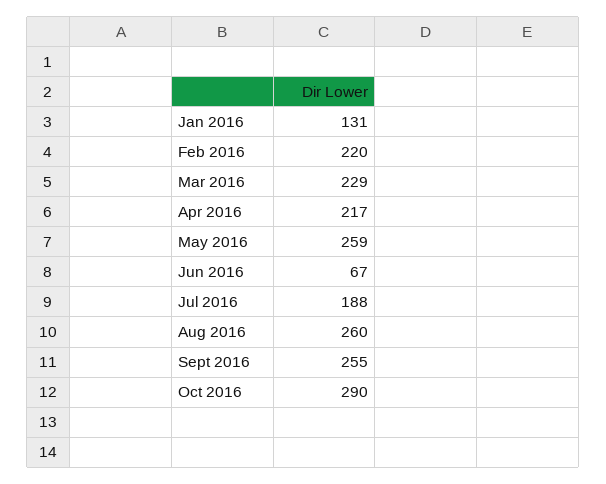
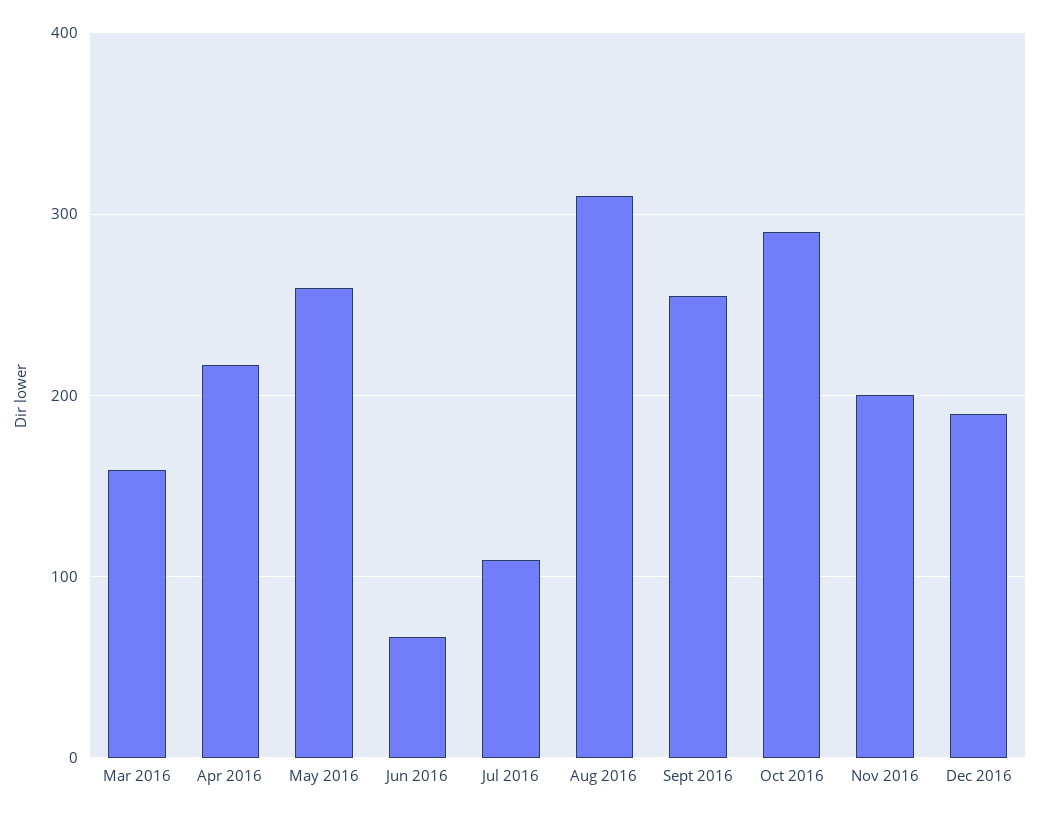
Jan 2016: 131 -> none
Feb 2016: 220 -> none
Mar 2016: 229 -> 160
Jul 2016: 188 -> 110
Aug 2016: 260 -> 310
Nov 2016: none -> 200
Dec 2016: none -> 190

